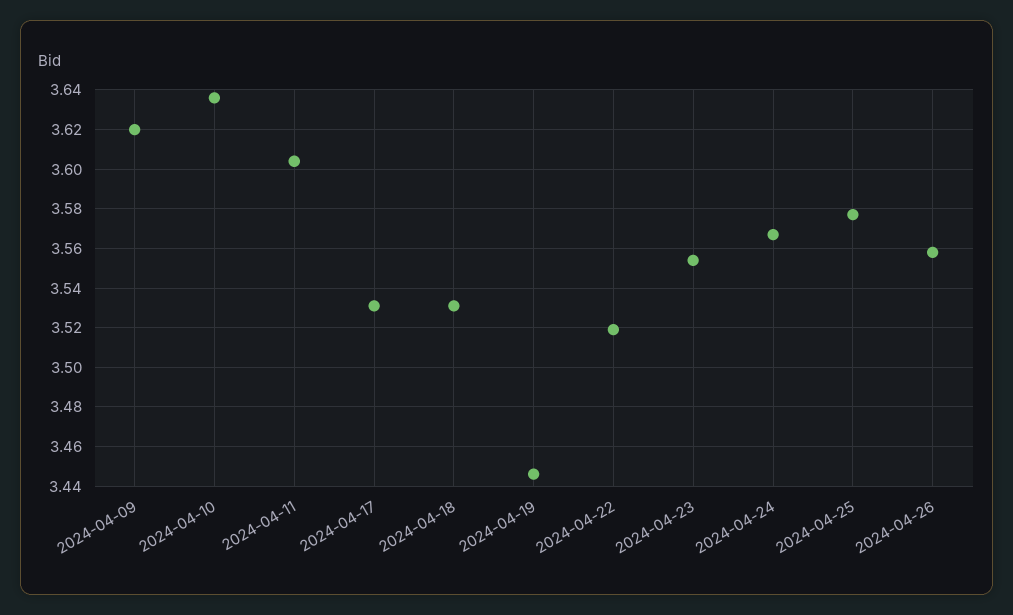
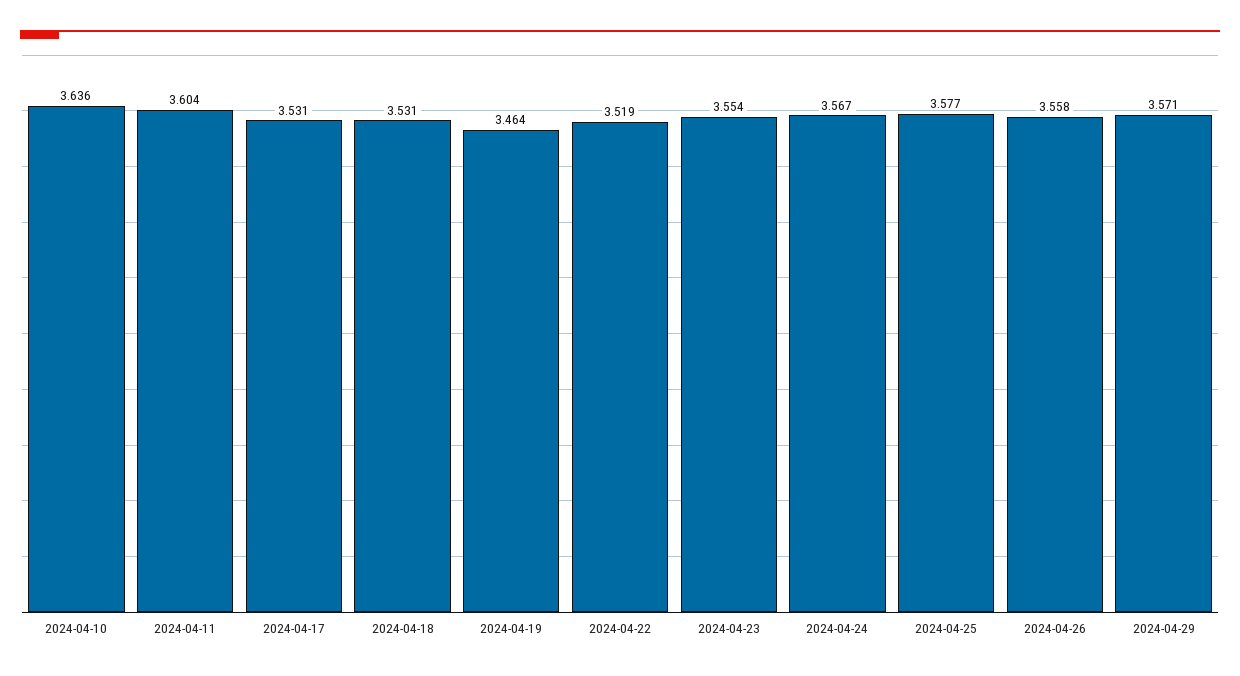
2024-04-09: 3.62 -> none
2024-04-19: 3.445 -> 3.464
2024-04-29: none -> 3.571

